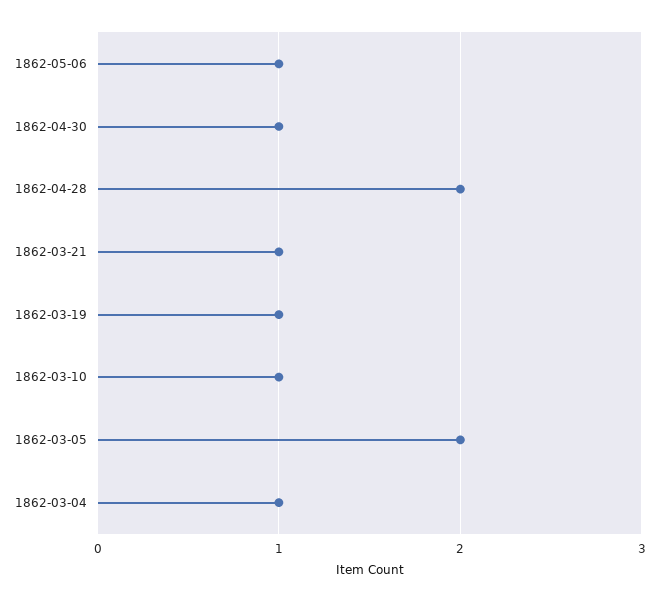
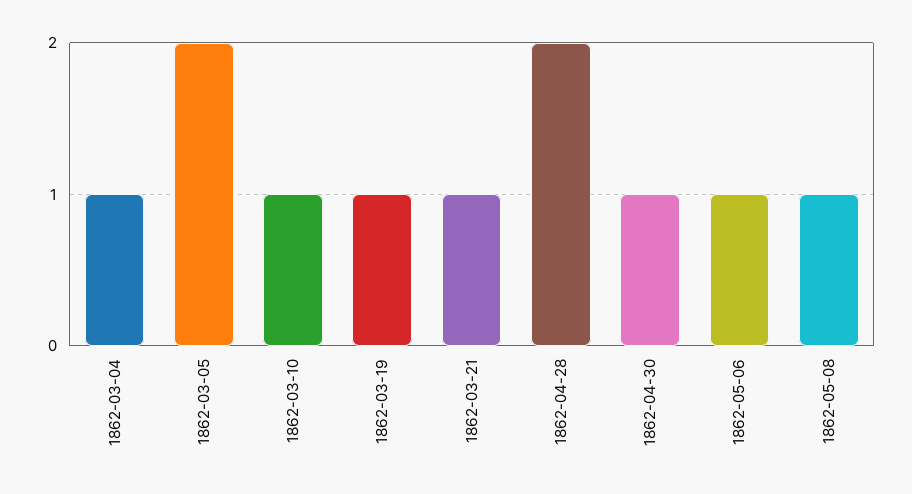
1862-05-08: none -> 1

